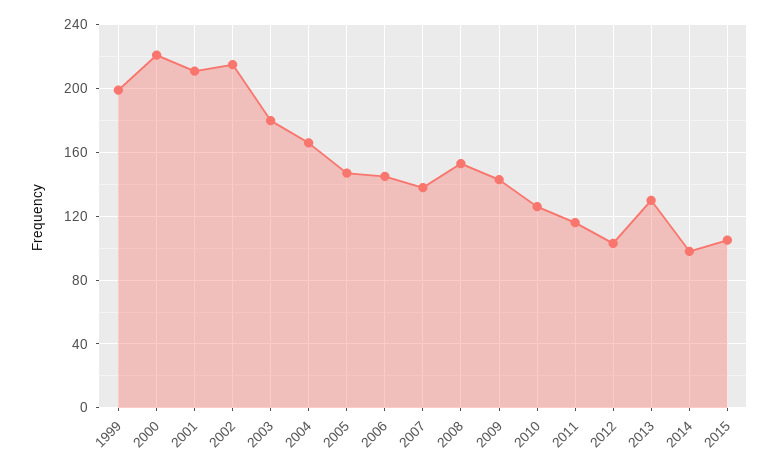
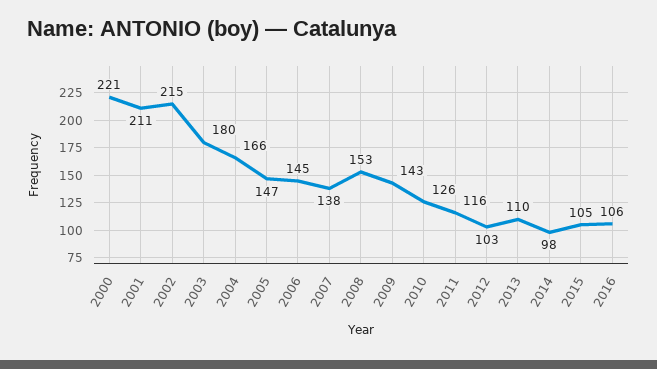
1999: 200 -> none
2013: 130 -> 110
2016: none -> 106

